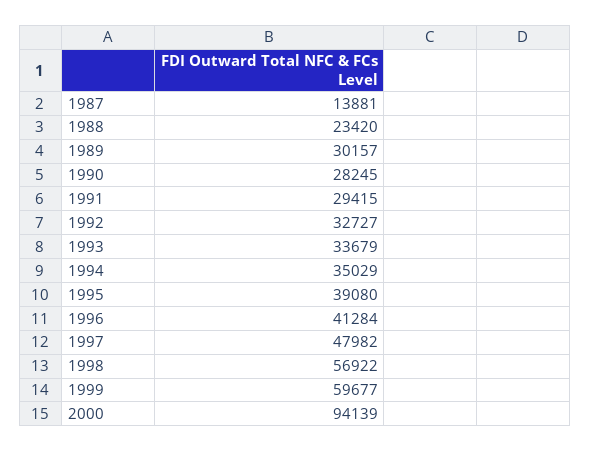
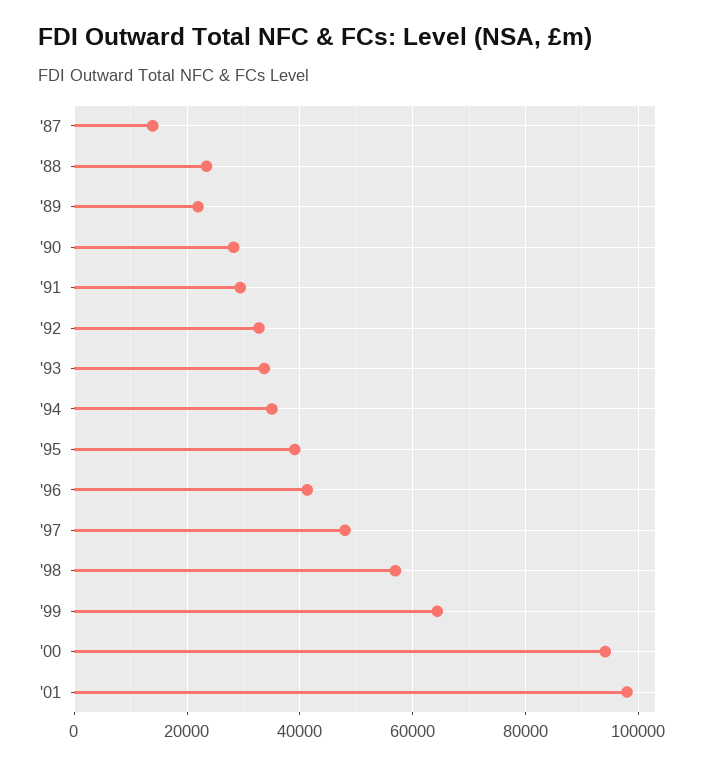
1989: 30157 -> 22000
1999: 59677 -> 64000
'01: none -> 98000

